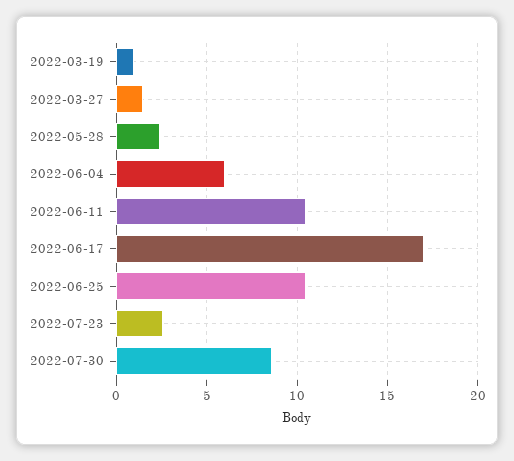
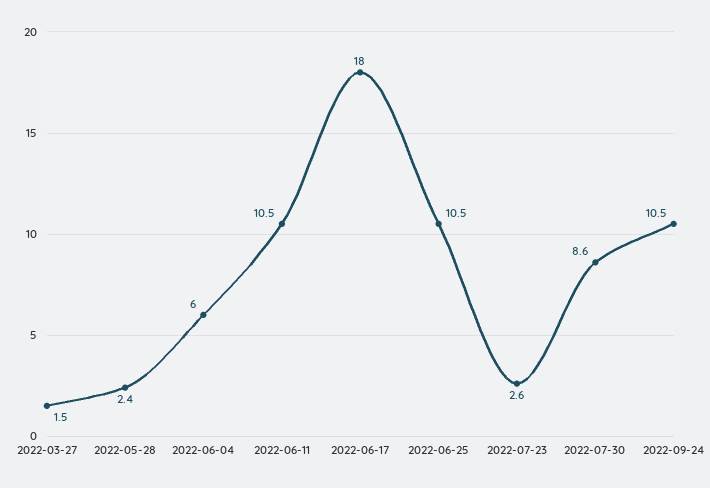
2022-03-19: 1 -> none
2022-06-17: 17 -> 18
2022-09-24: none -> 10.5

